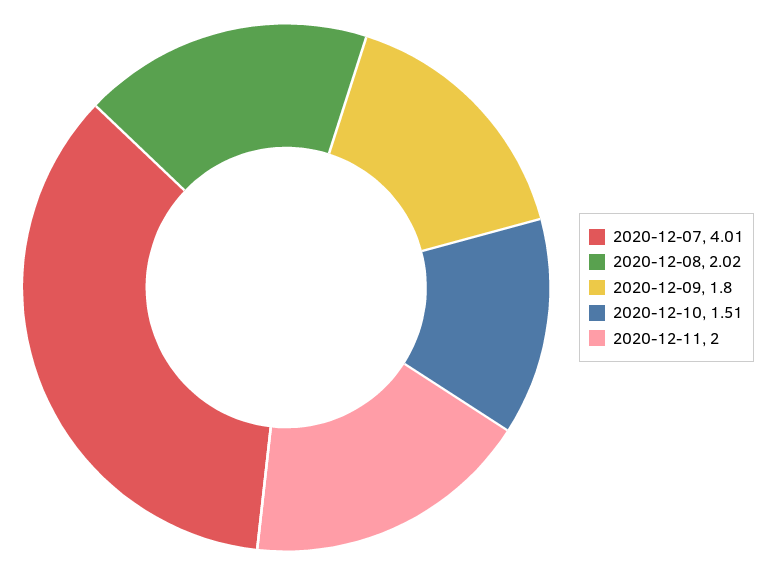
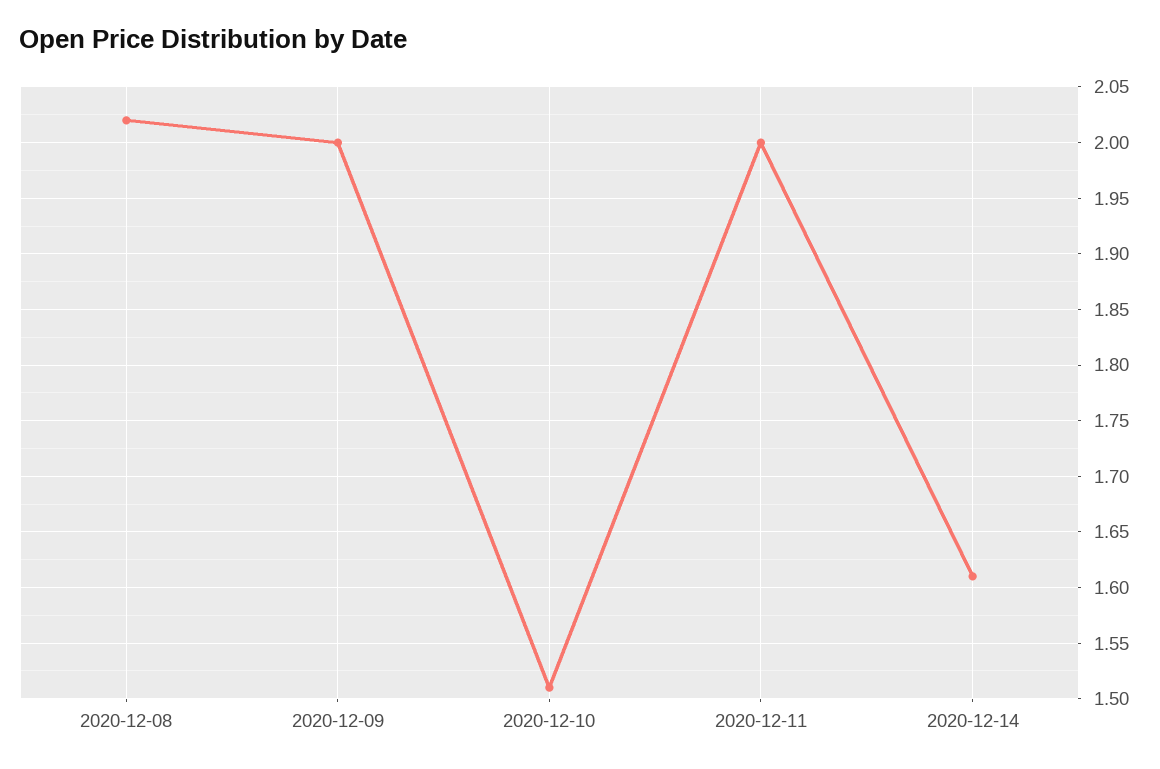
2020-12-07: 4.01 -> none
2020-12-09: 1.8 -> 2
2020-12-14: none -> 1.61

